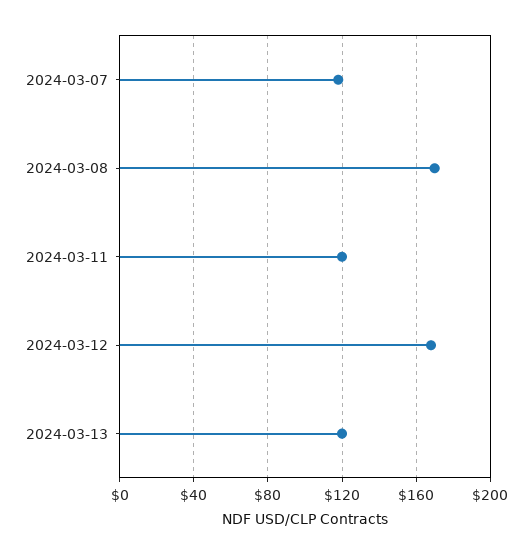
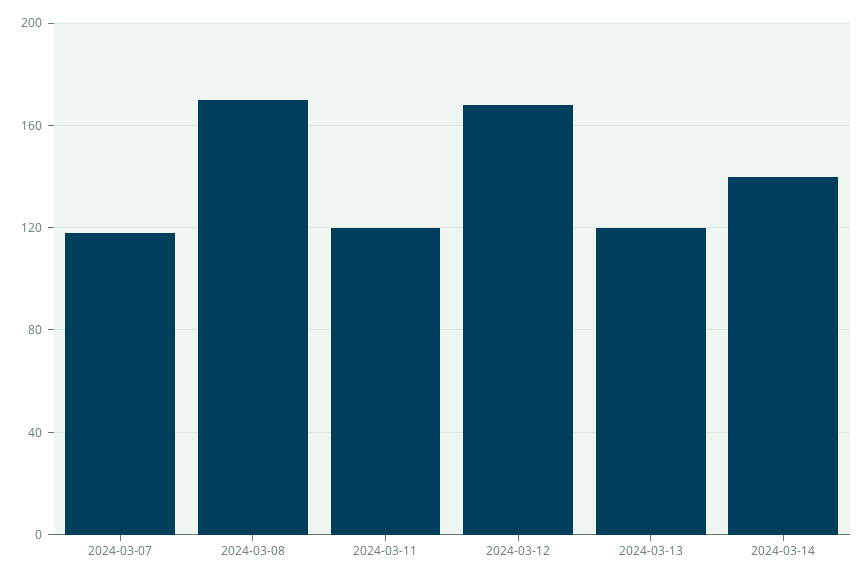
2024-03-14: none -> 140

